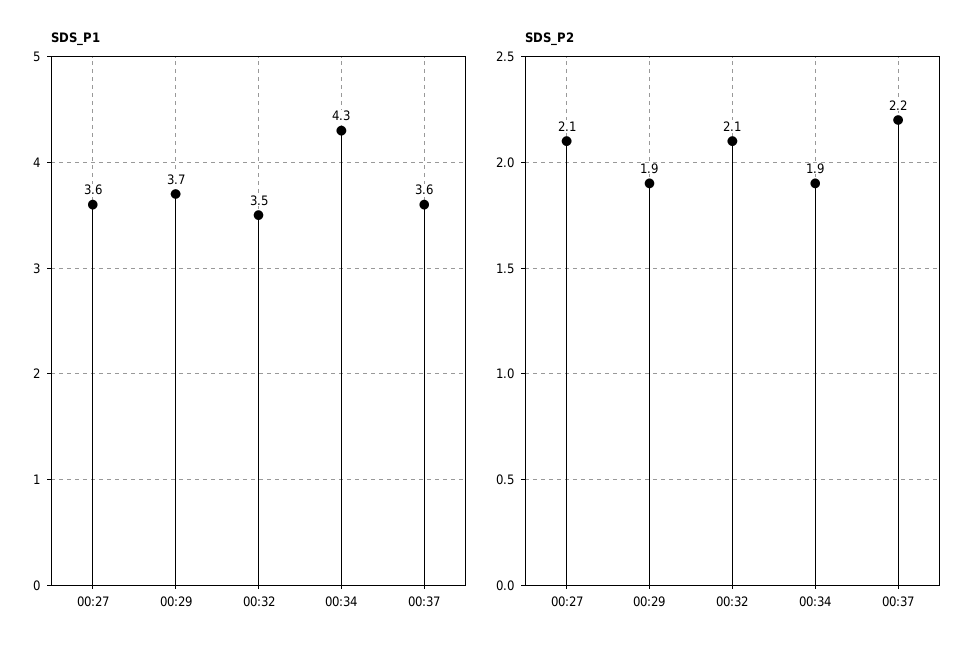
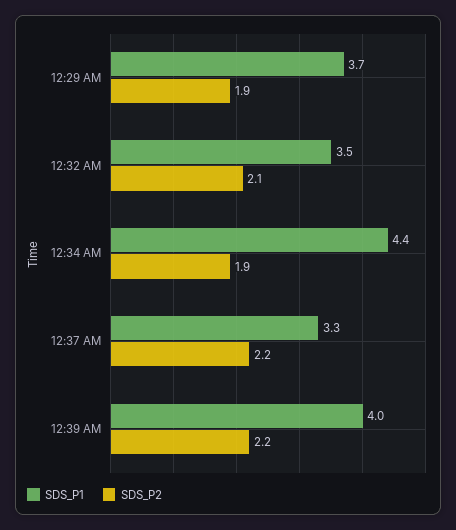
SDS_P1, 00:27: 3.6 -> none
SDS_P1, 00:34: 4.3 -> 4.4
SDS_P1, 00:37: 3.6 -> 3.3
SDS_P2, 00:27: 2.1 -> none
SDS_P1, 12:39 AM: none -> 4
SDS_P2, 12:39 AM: none -> 2.2

